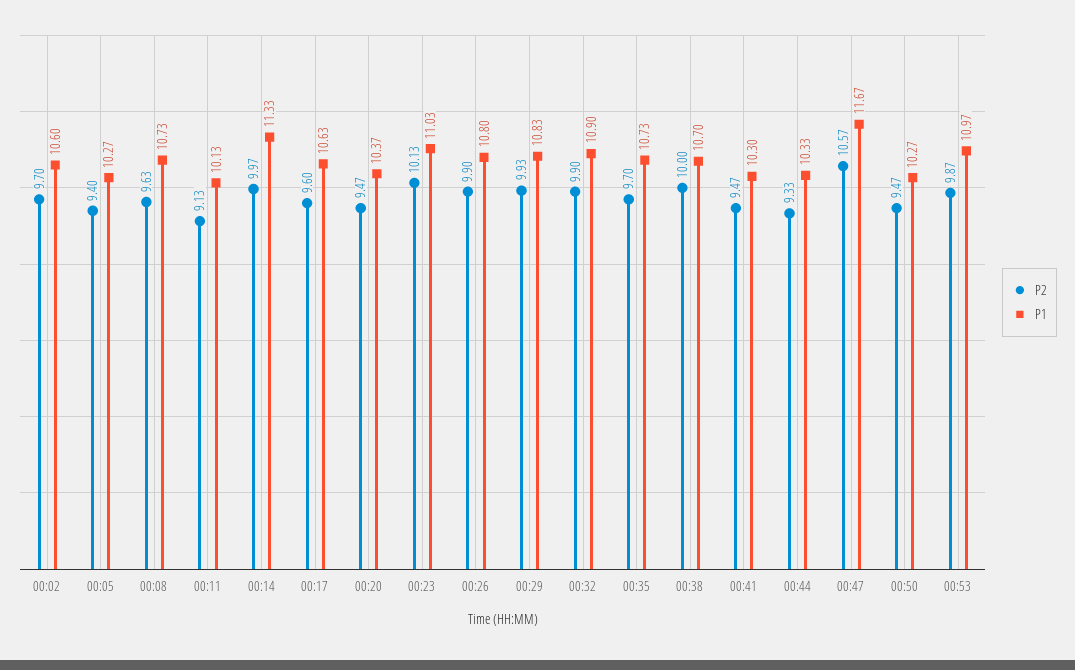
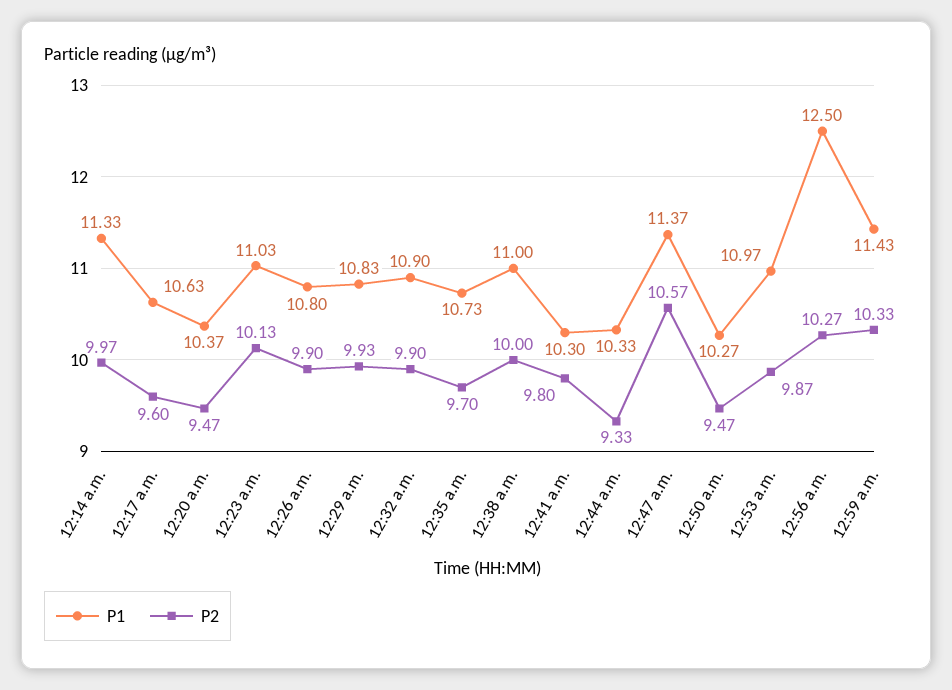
P2, 00:02: 9.7 -> none
P1, 00:02: 10.6 -> none
P2, 00:05: 9.4 -> none
P1, 00:05: 10.27 -> none
P2, 00:08: 9.63 -> none
P1, 00:08: 10.73 -> none
P2, 00:11: 9.13 -> none
P1, 00:11: 10.13 -> none
P1, 00:38: 10.7 -> 11
P2, 00:41: 9.47 -> 9.8
P1, 00:47: 11.67 -> 11.37
P1, 12:56 a.m.: none -> 12.5
P2, 12:56 a.m.: none -> 10.27
P1, 12:59 a.m.: none -> 11.43
P2, 12:59 a.m.: none -> 10.33

